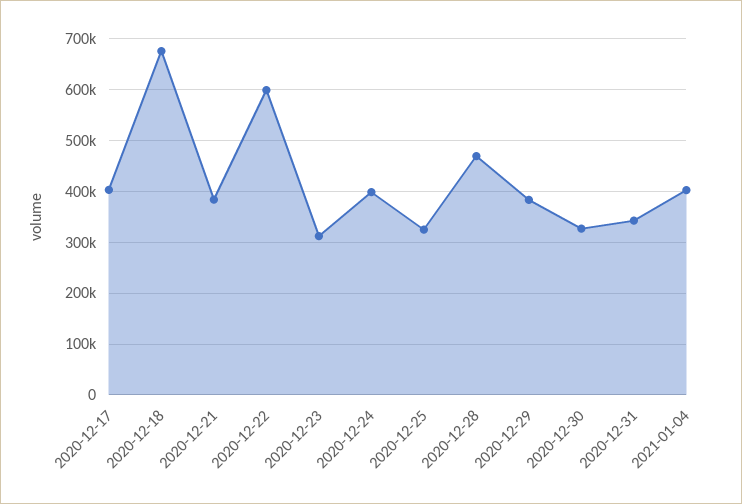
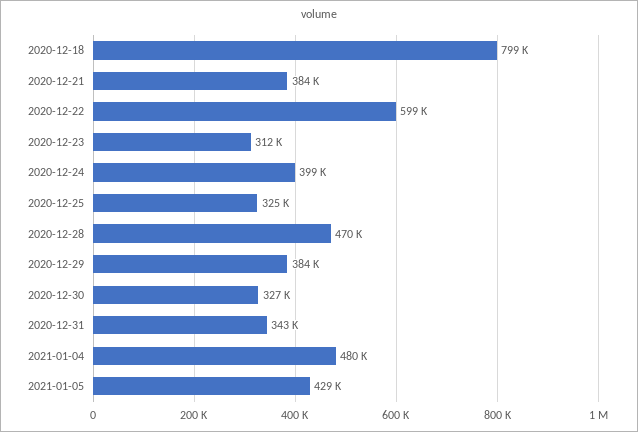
2020-12-17: 400000 -> none
2020-12-18: 680000 -> 799000
2021-01-04: 400000 -> 480000
2021-01-05: none -> 429000

